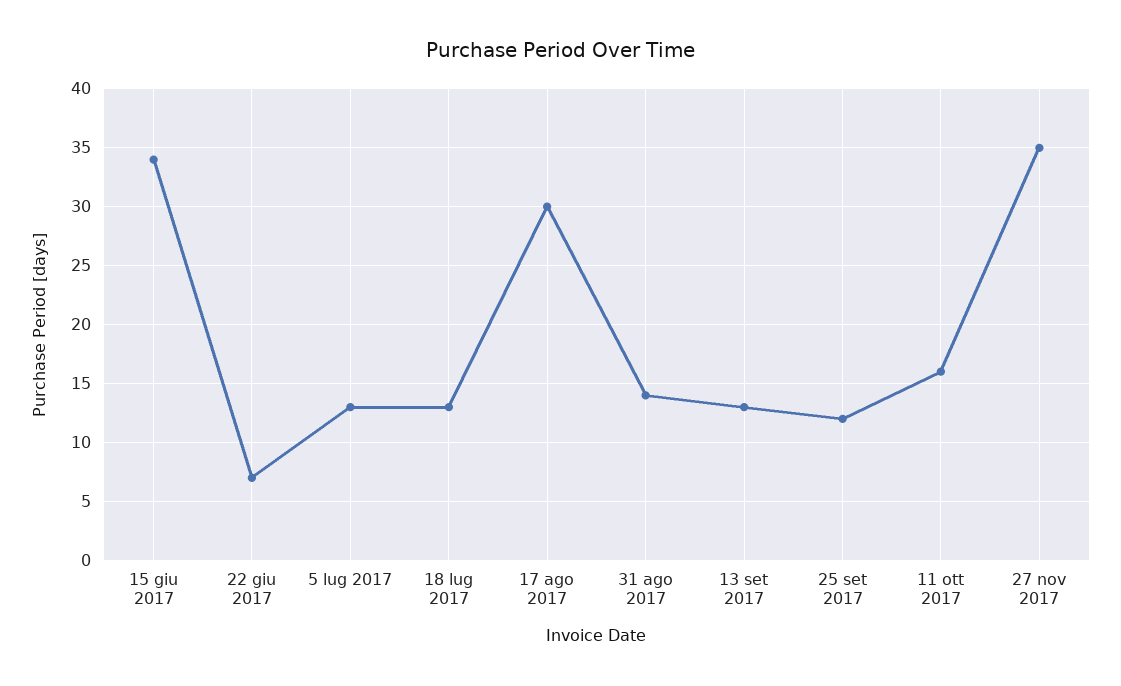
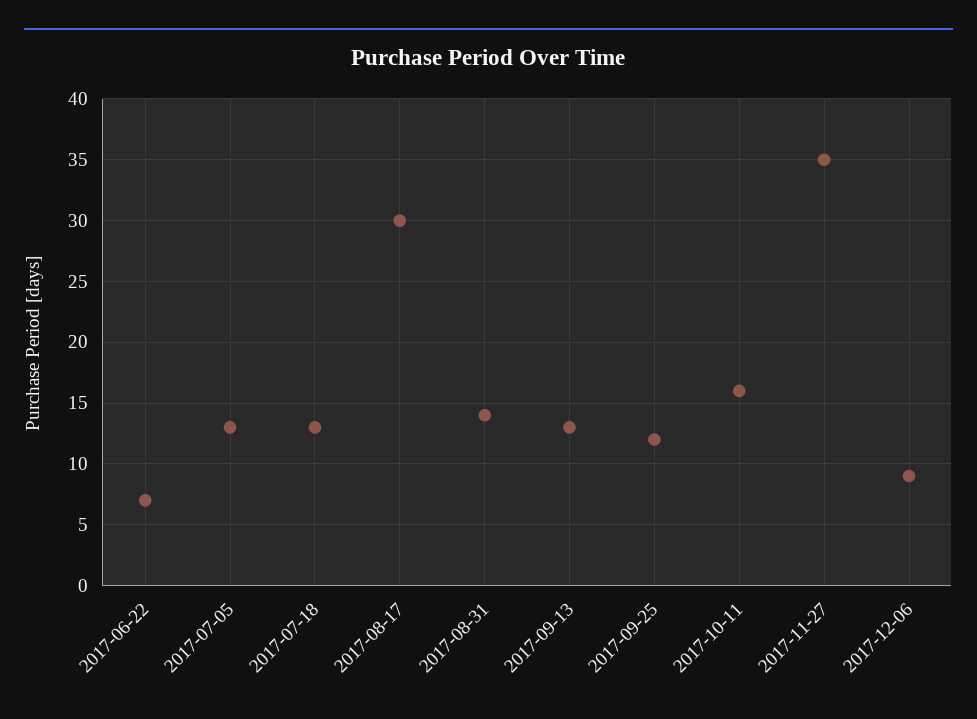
15 giu 2017: 34 -> none
2017-12-06: none -> 9

